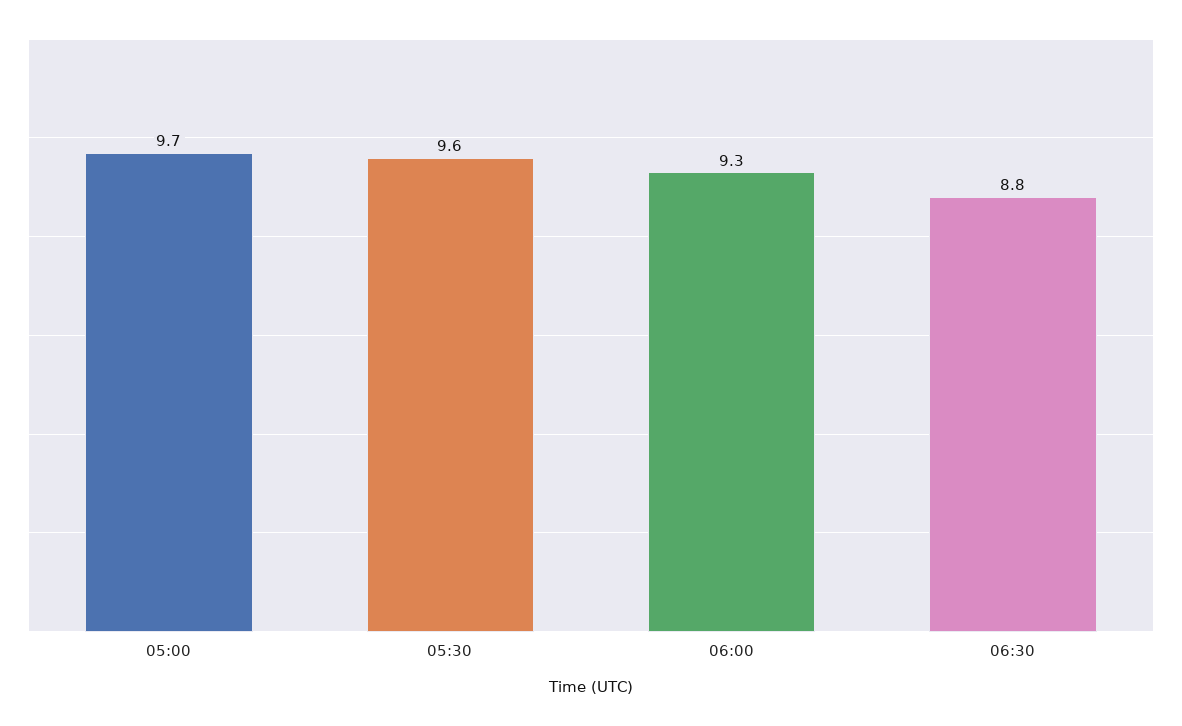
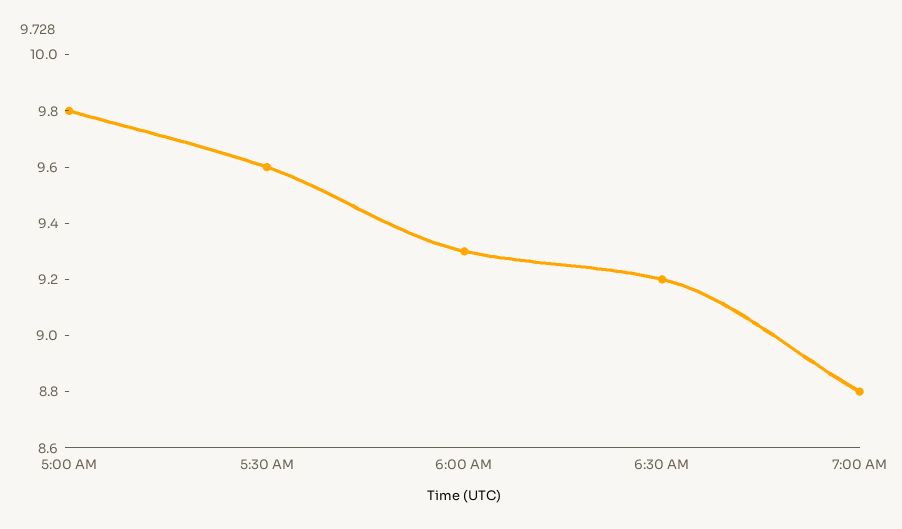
05:00: 9.7 -> 9.8
06:30: 8.8 -> 9.2
7:00 AM: none -> 8.8

